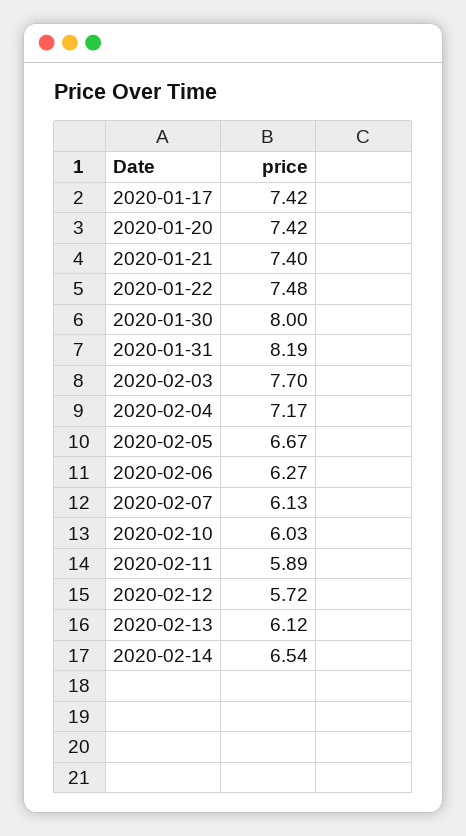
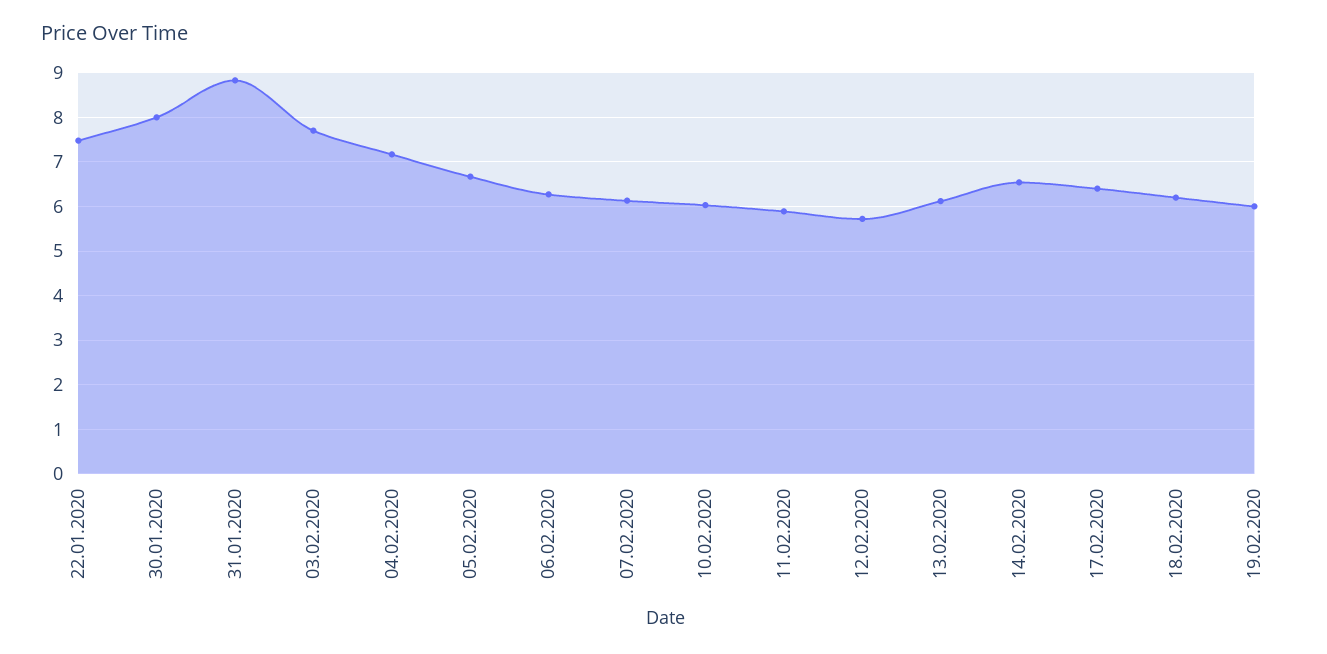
2020-01-17: 7.42 -> none
2020-01-20: 7.42 -> none
2020-01-21: 7.4 -> none
2020-01-31: 8.19 -> 8.8
17.02.2020: none -> 6.4
18.02.2020: none -> 6.2
19.02.2020: none -> 6

